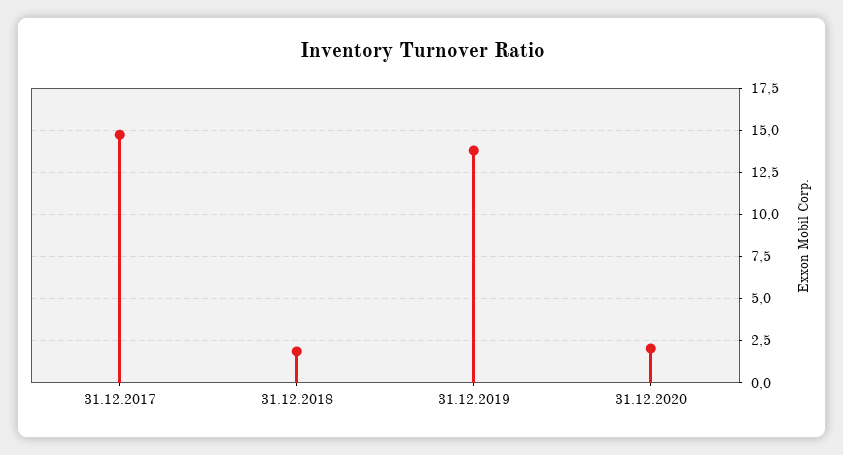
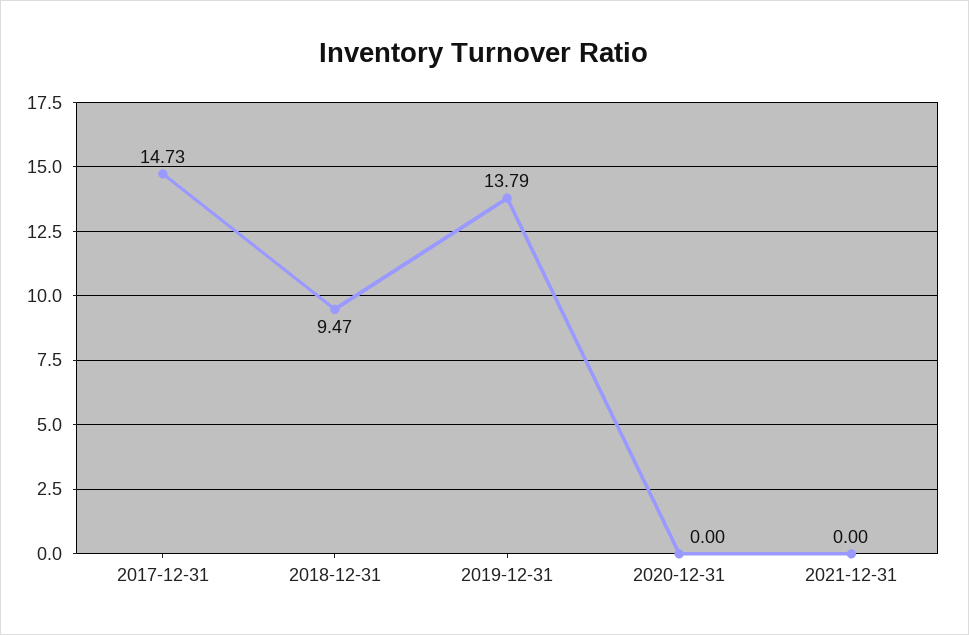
31.12.2018: 2 -> 9.47
31.12.2020: 2 -> 0
2021-12-31: none -> 0

